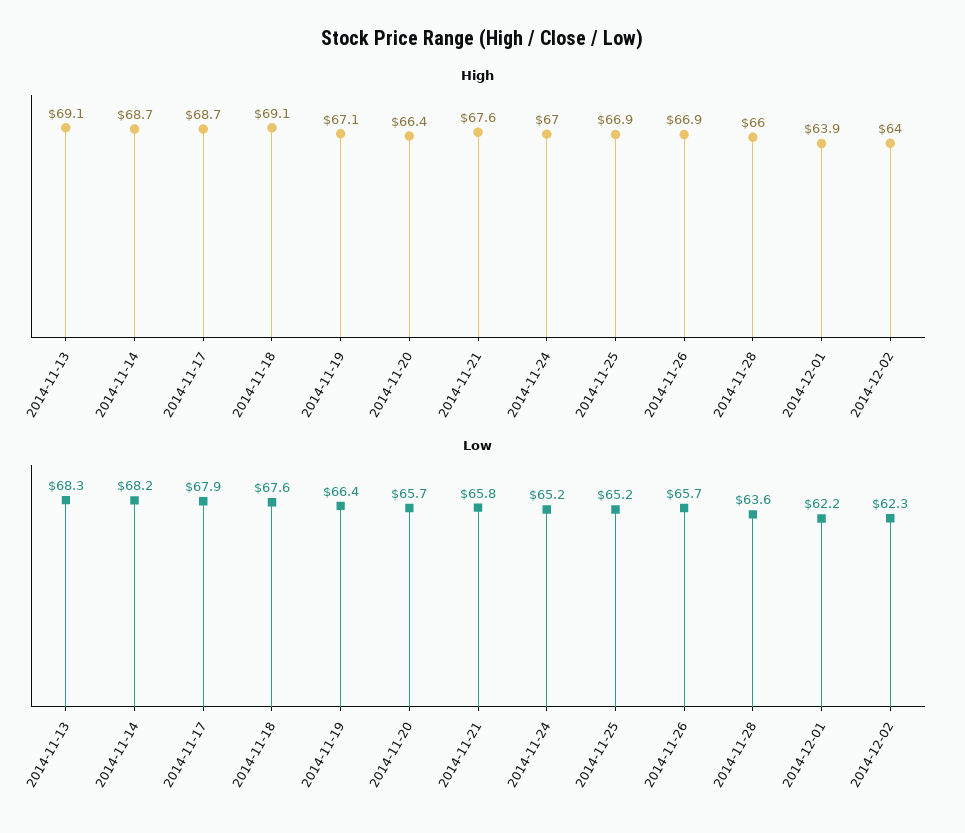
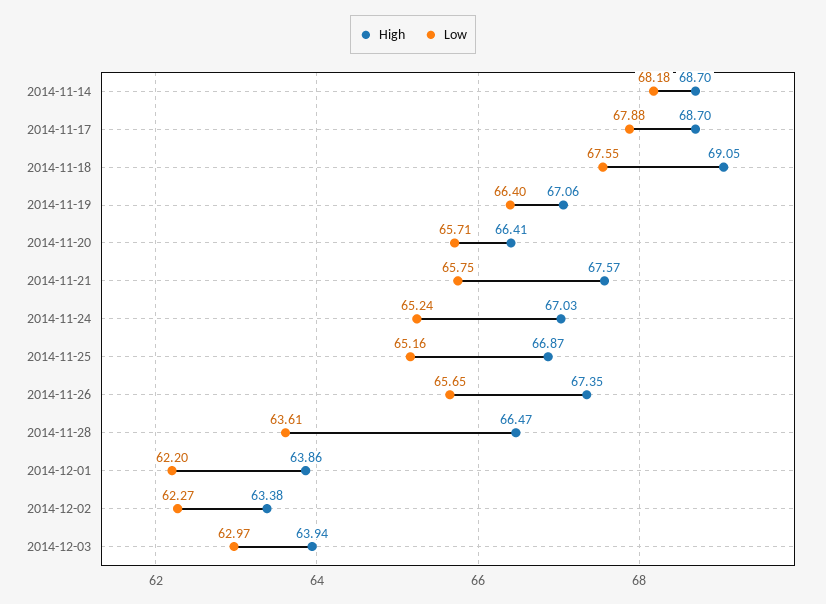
High, 2014-11-13: 69.1 -> none
High, 2014-11-26: 66.9 -> 67.35
High, 2014-11-28: 66 -> 66.47
High, 2014-12-02: 64 -> 63.38
Low, 2014-11-13: 68.3 -> none
High, 2014-12-03: none -> 63.94
Low, 2014-12-03: none -> 62.97

